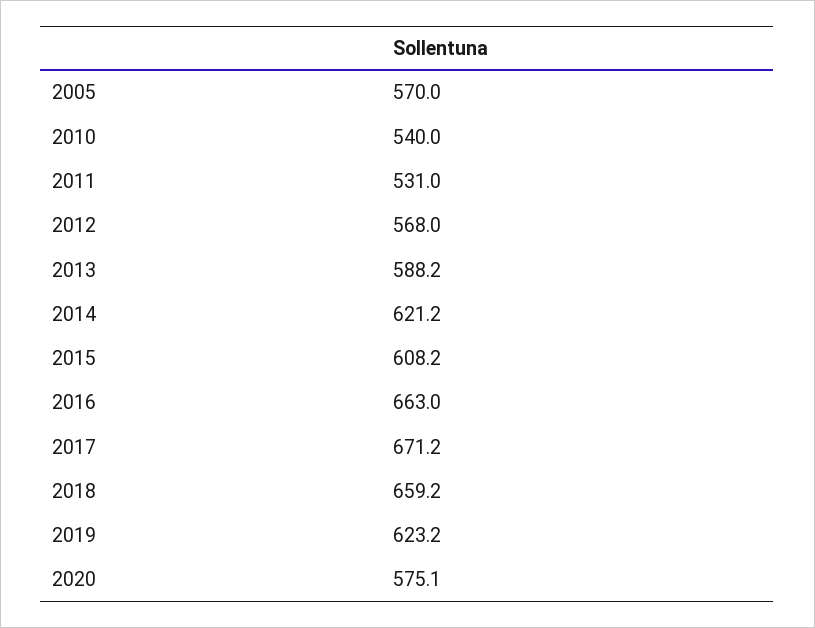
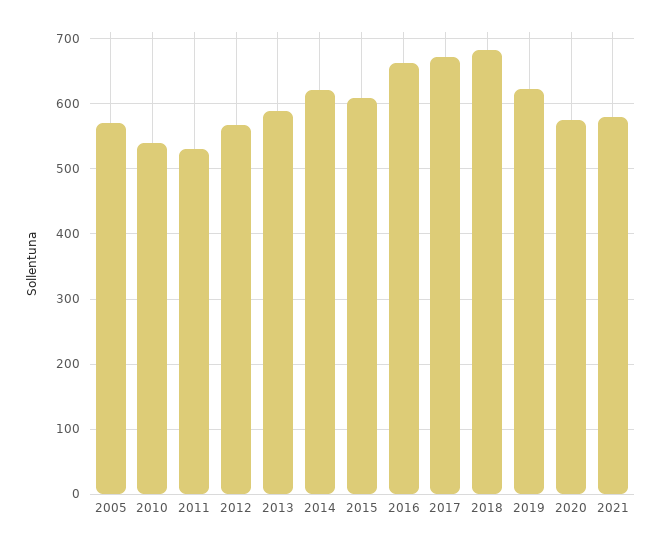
2018: 659.2 -> 680
2021: none -> 580

